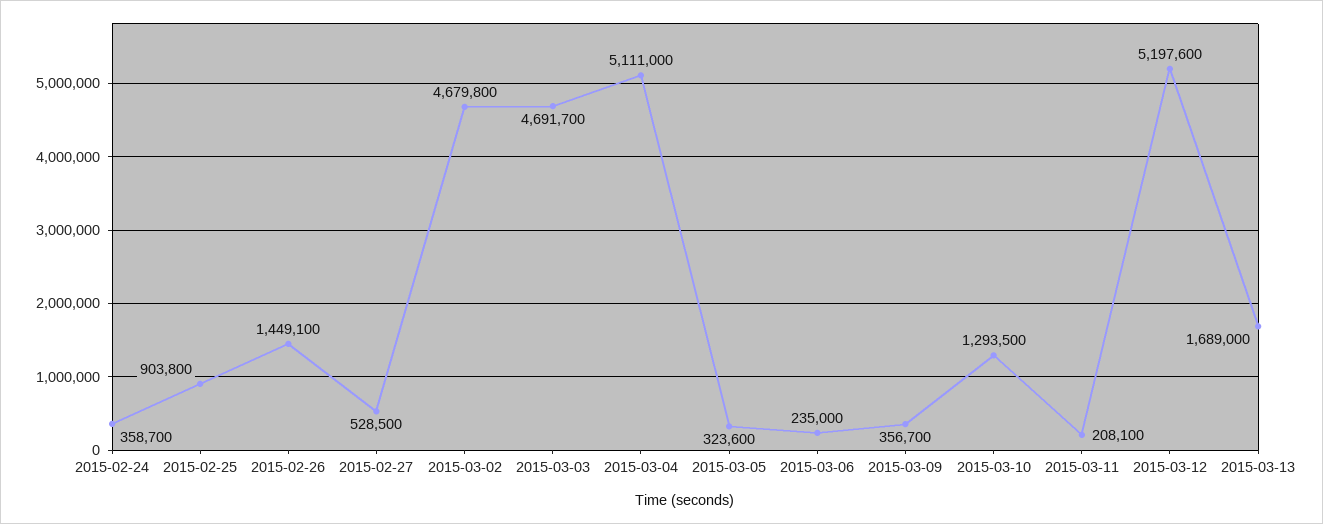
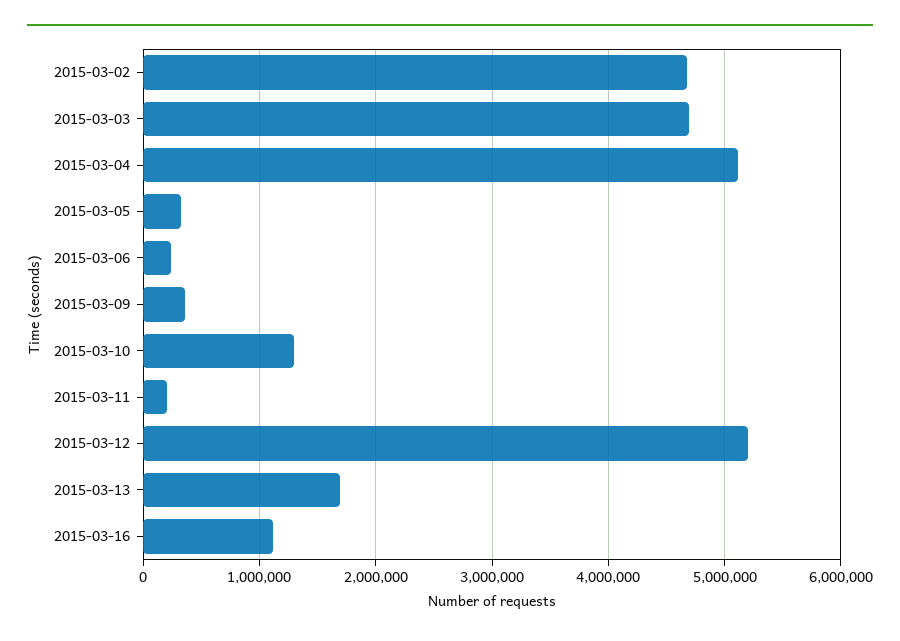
2015-02-24: 358700 -> none
2015-02-25: 903800 -> none
2015-02-26: 1449100 -> none
2015-02-27: 528500 -> none
2015-03-16: none -> 1100000

